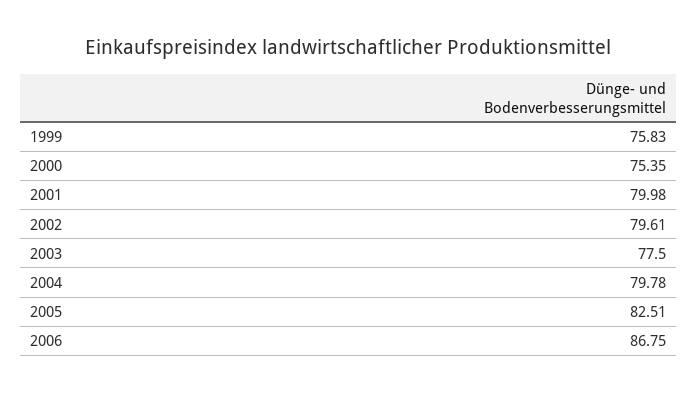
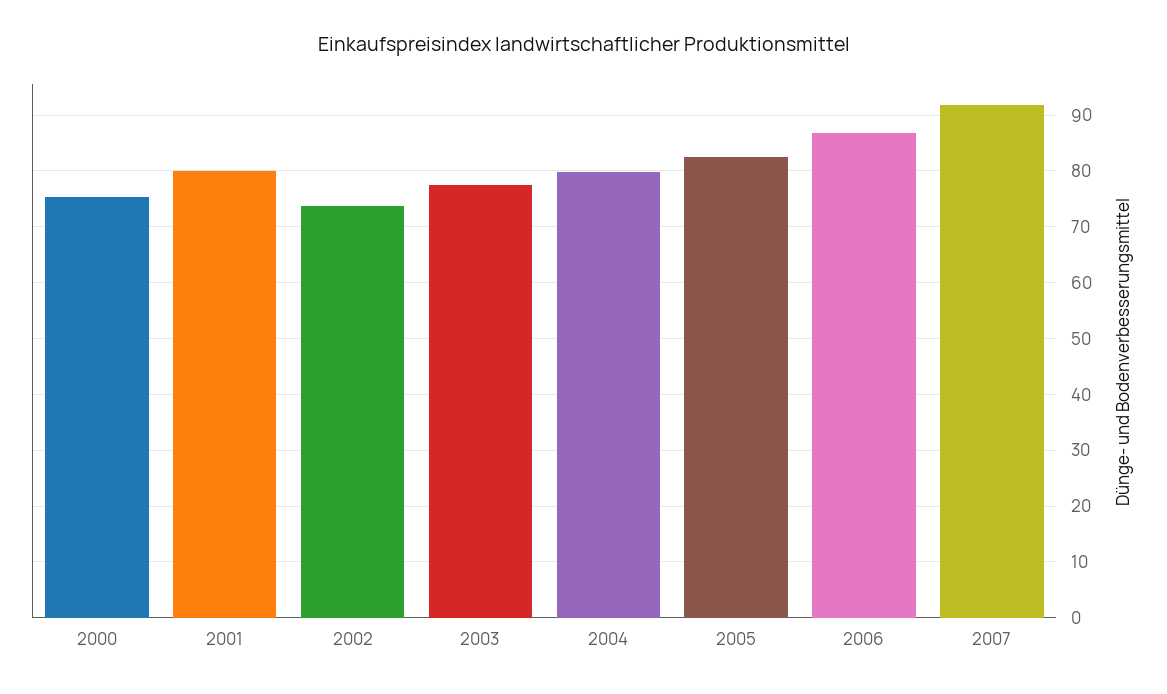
1999: 75.83 -> none
2002: 79.61 -> 74
2007: none -> 92

